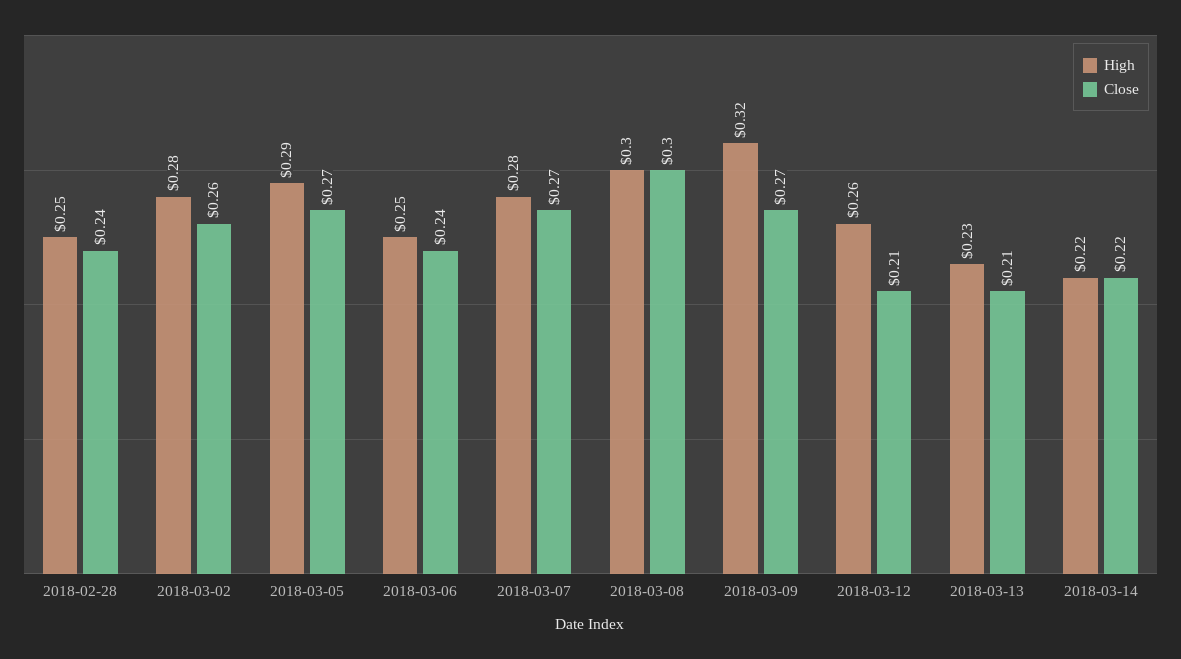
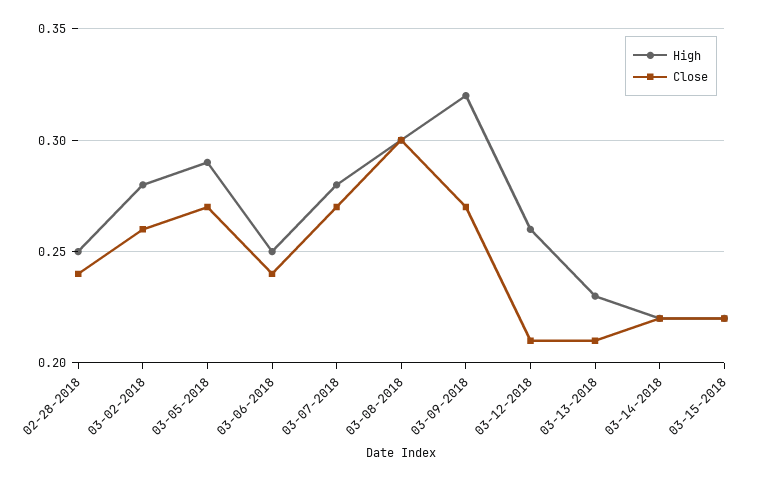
High, 03-15-2018: none -> 0.22
Close, 03-15-2018: none -> 0.22

